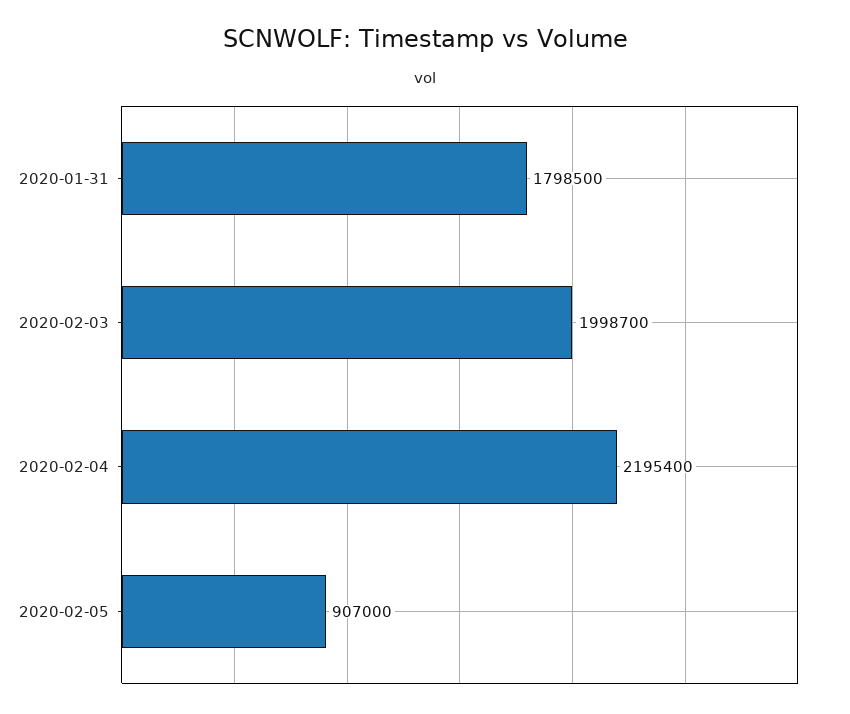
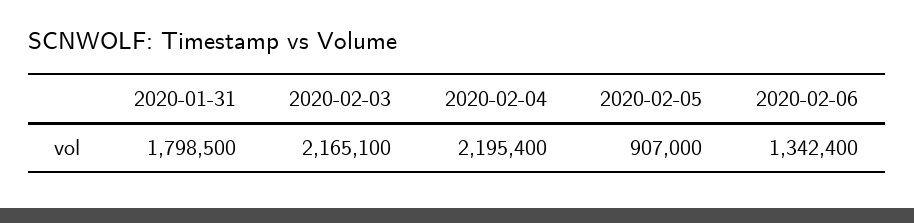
2020-02-03: 1998700 -> 2165100
2020-02-06: none -> 1342400

